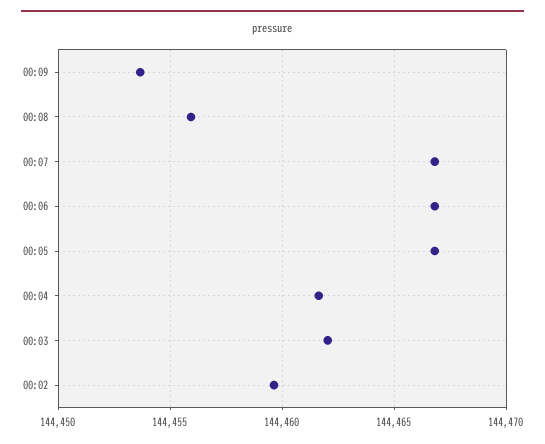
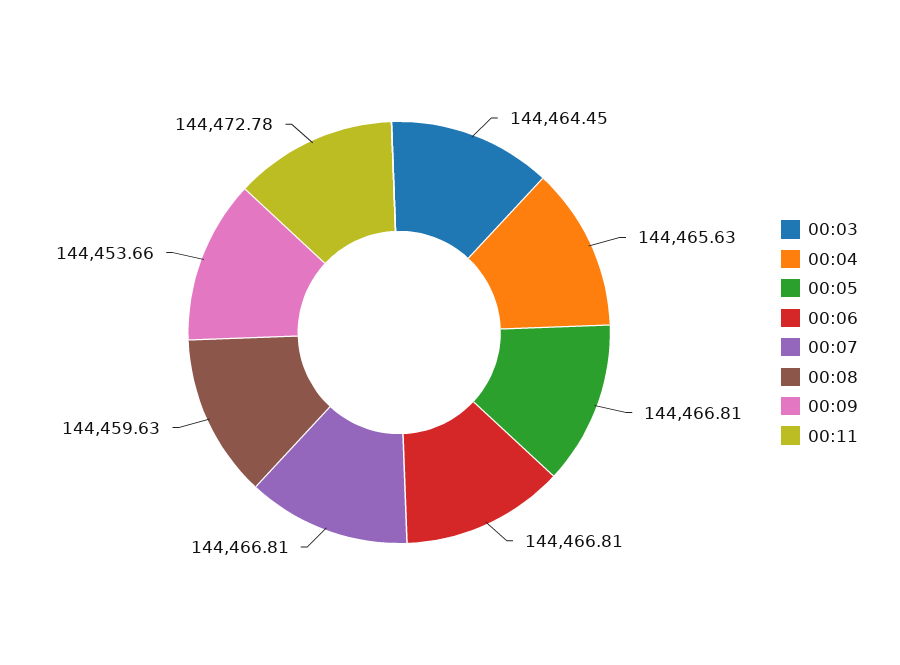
00:08: 144456 -> 144459.63
00:04: 144461.5 -> 144465.63
00:03: 144462 -> 144464.45
00:02: 144459.5 -> none
00:11: none -> 144472.78

